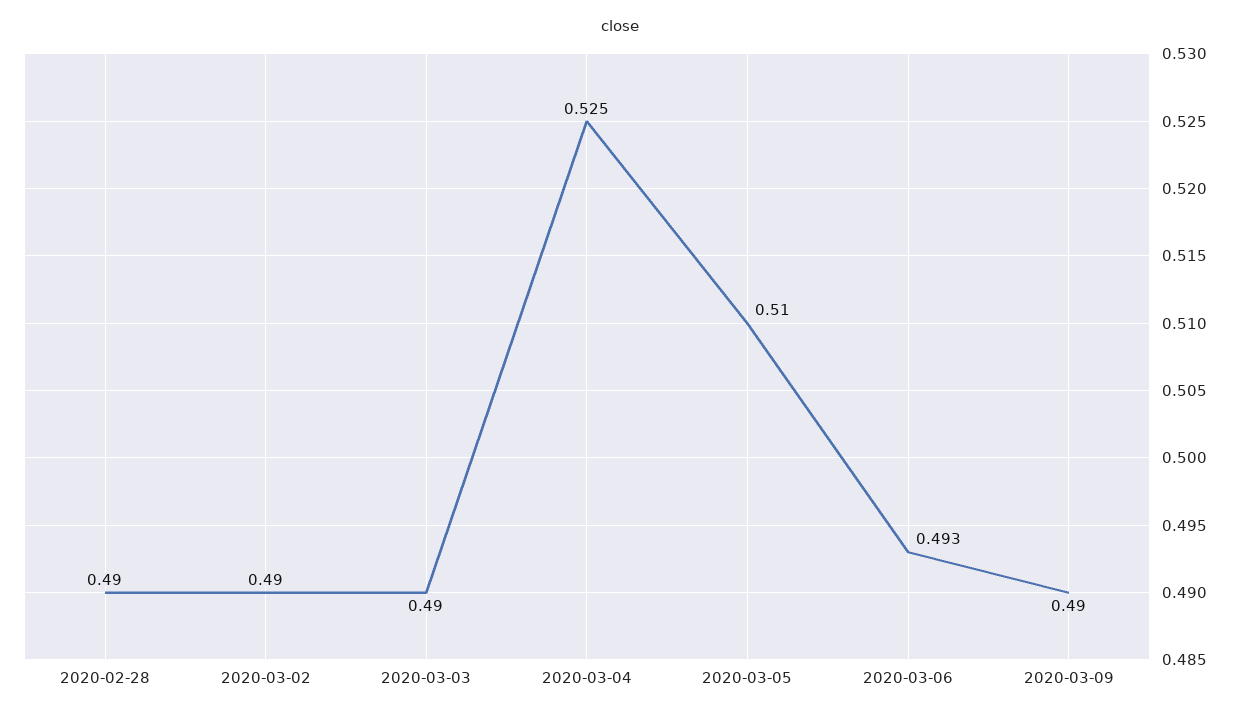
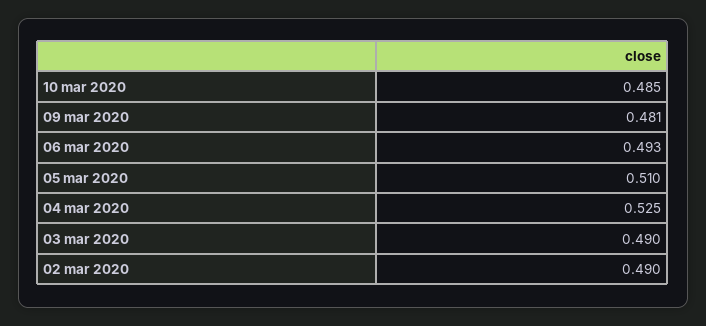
2020-02-28: 0.49 -> none
2020-03-09: 0.49 -> 0.481
10 mar 2020: none -> 0.485

